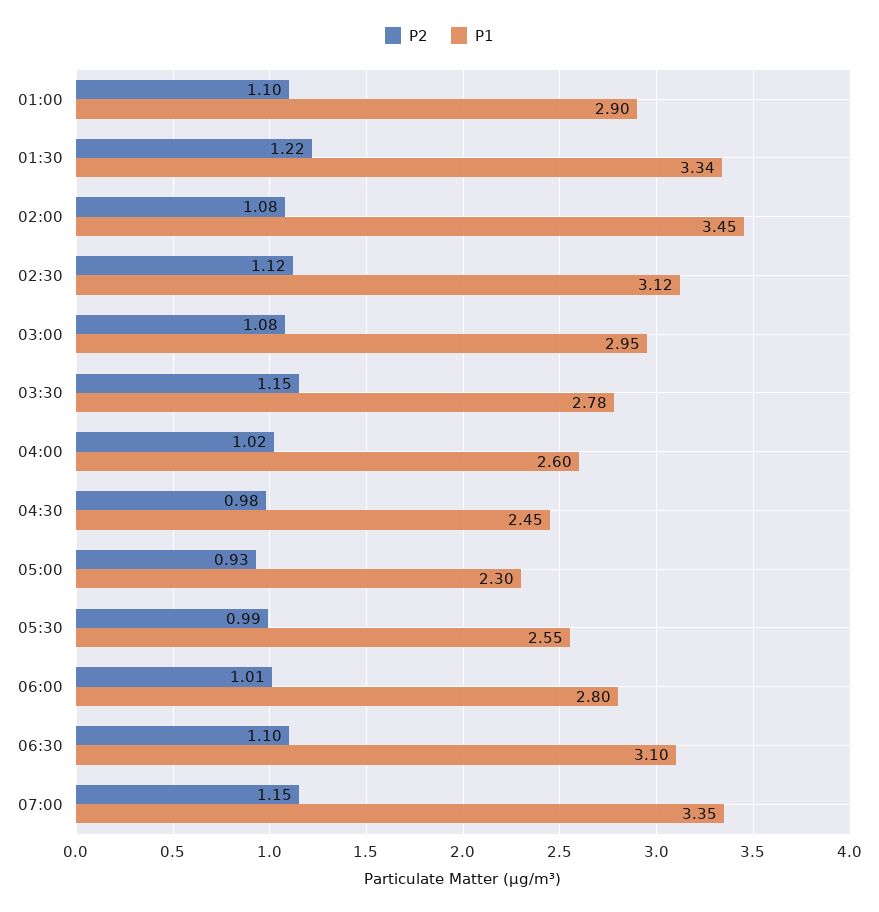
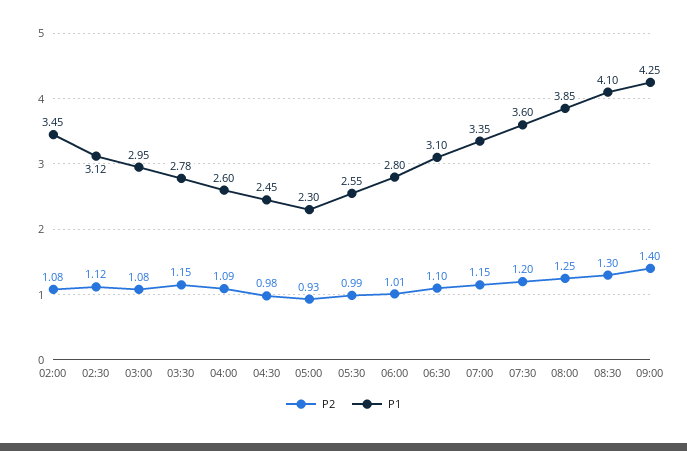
P2, 01:00: 1.1 -> none
P1, 01:00: 2.9 -> none
P2, 01:30: 1.22 -> none
P1, 01:30: 3.34 -> none
P2, 04:00: 1.02 -> 1.09
P2, 07:30: none -> 1.2
P1, 07:30: none -> 3.6
P2, 08:00: none -> 1.25
P1, 08:00: none -> 3.85
P2, 08:30: none -> 1.3
P1, 08:30: none -> 4.1
P2, 09:00: none -> 1.4
P1, 09:00: none -> 4.25

